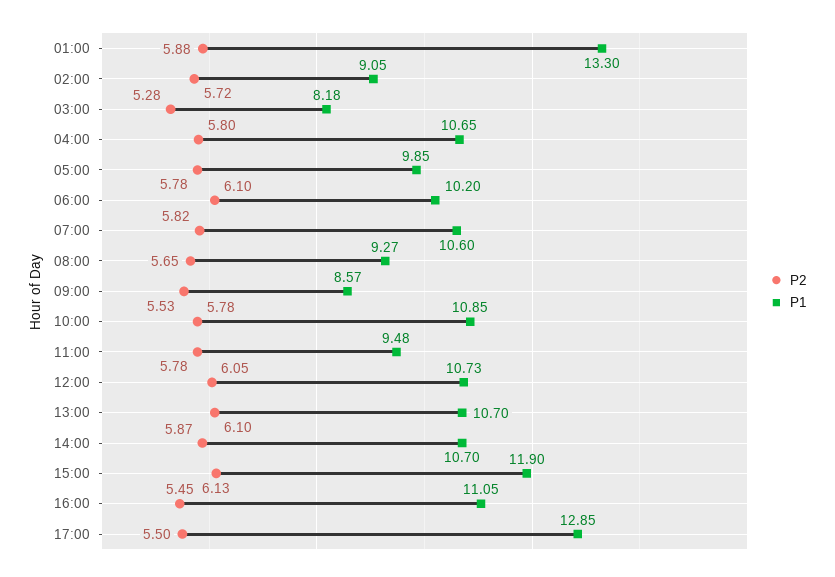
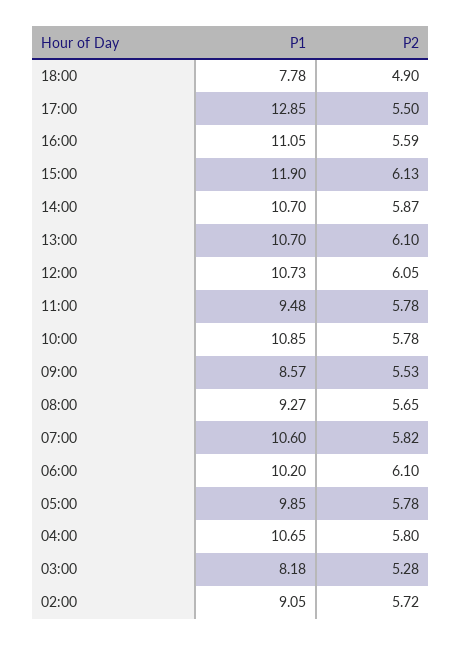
P2, 01:00: 5.88 -> none
P1, 01:00: 13.3 -> none
P2, 16:00: 5.45 -> 5.59
P1, 18:00: none -> 7.78
P2, 18:00: none -> 4.9

